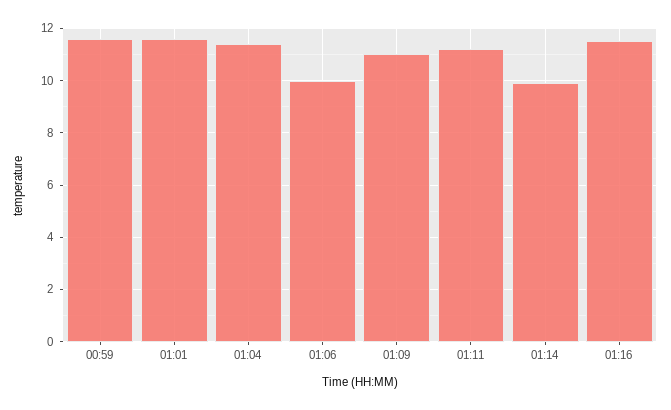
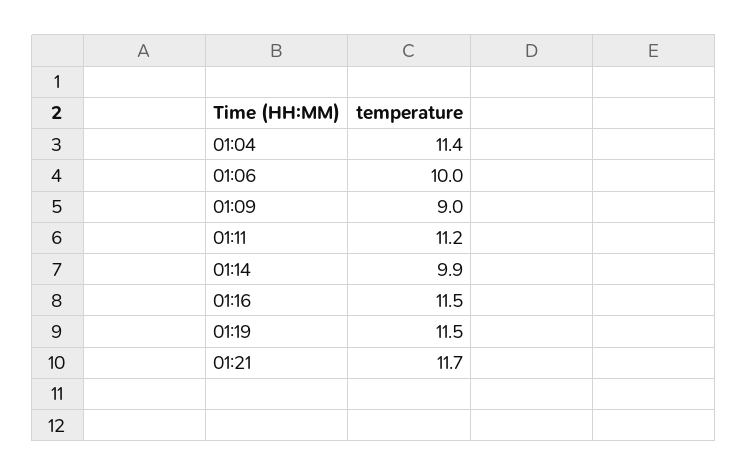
00:59: 11.5 -> none
01:01: 11.5 -> none
01:09: 11 -> 9
01:19: none -> 11.5
01:21: none -> 11.7

